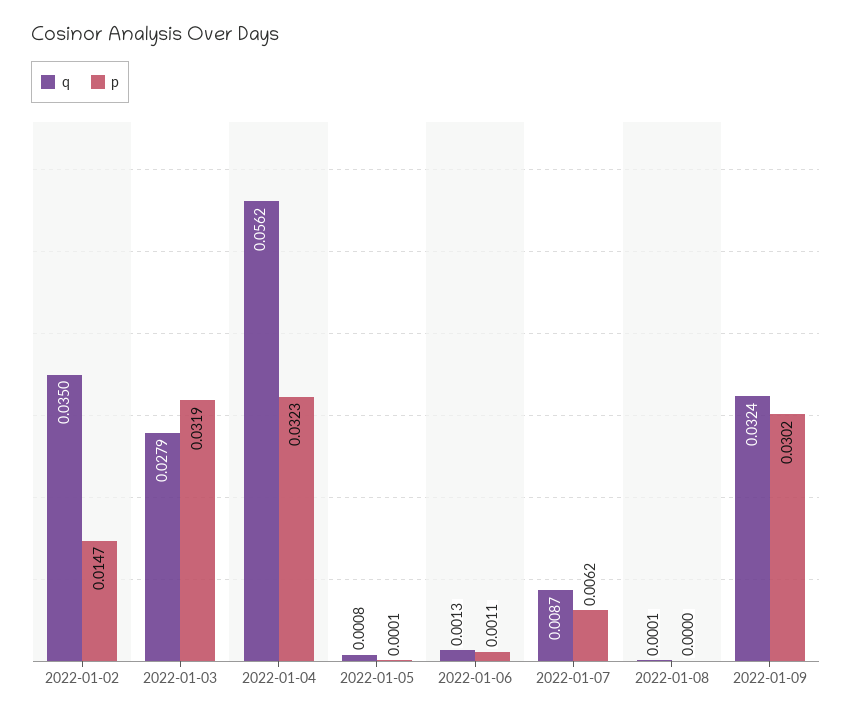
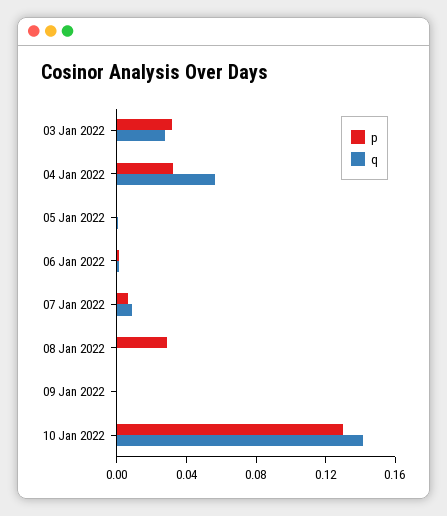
q, 2022-01-02: 0.035 -> none
p, 2022-01-02: 0.0147 -> none
p, 2022-01-08: 0 -> 0.03
q, 2022-01-09: 0.0324 -> 0
p, 2022-01-09: 0.0302 -> 0
p, 10 Jan 2022: none -> 0.13
q, 10 Jan 2022: none -> 0.14

